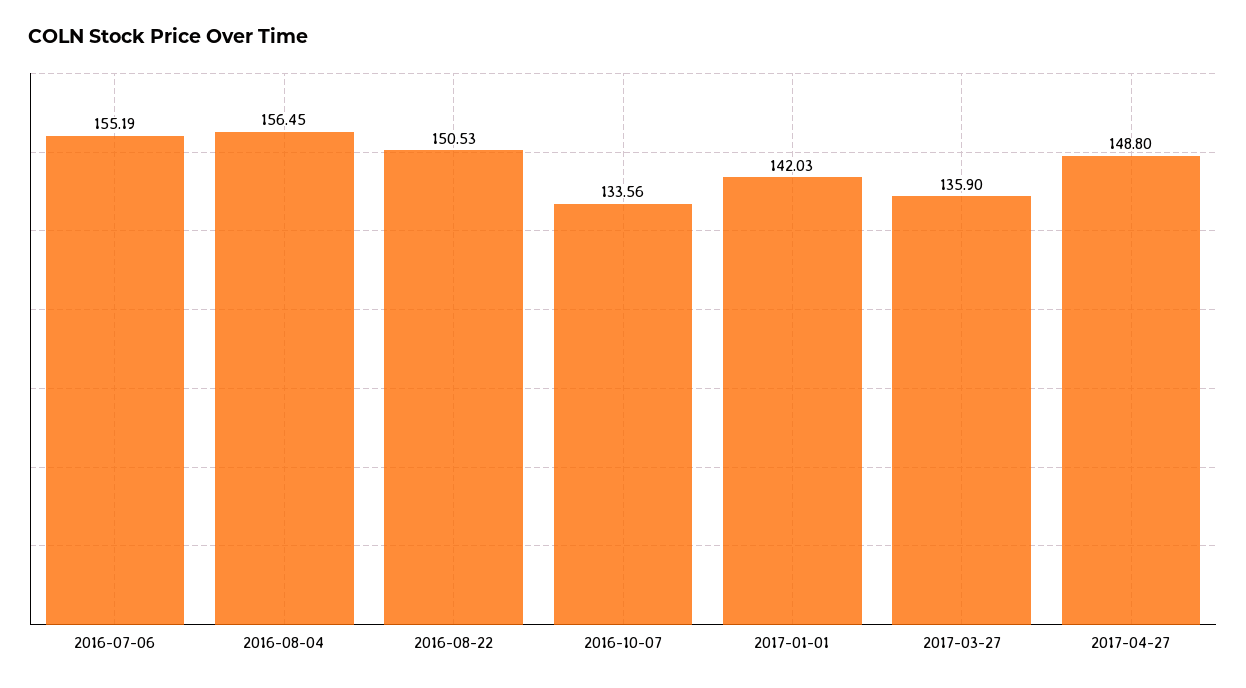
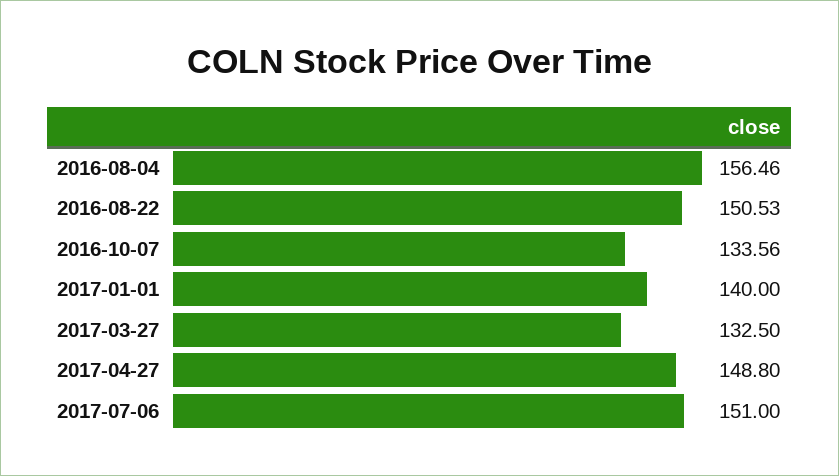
2016-07-06: 155.19 -> none
2016-08-04: 156.45 -> 156.46
2017-01-01: 142.03 -> 140
2017-03-27: 135.9 -> 132.5
2017-07-06: none -> 151

